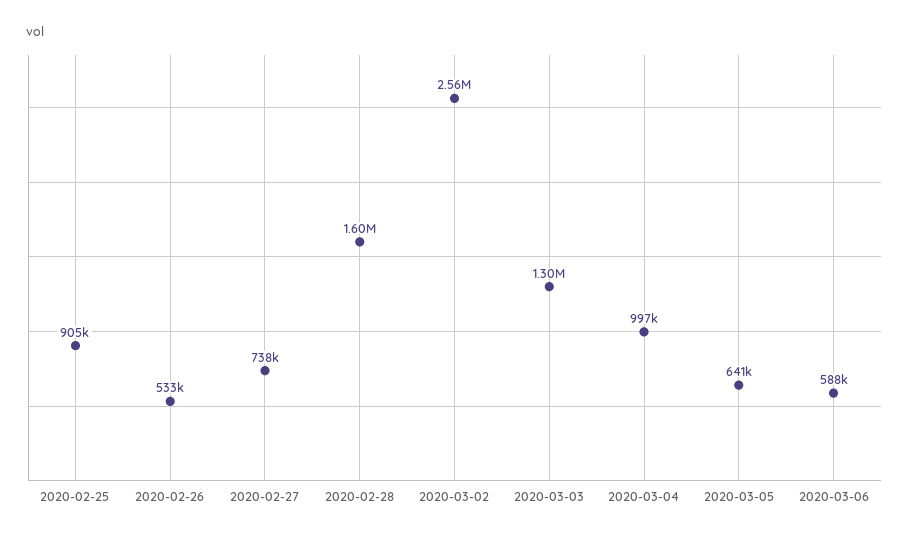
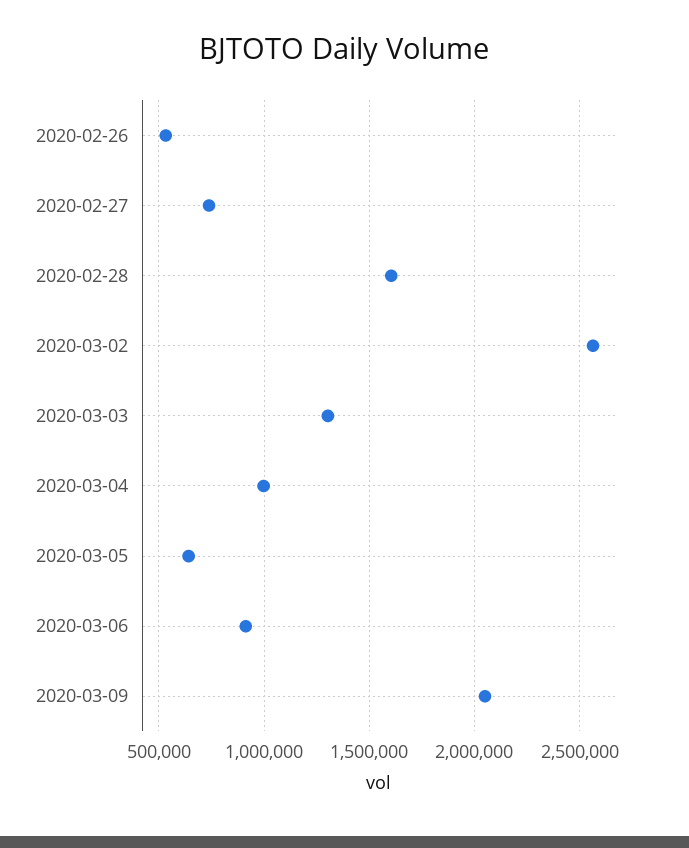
2020-02-25: 905000 -> none
2020-03-06: 588000 -> 900000
2020-03-09: none -> 2050000

